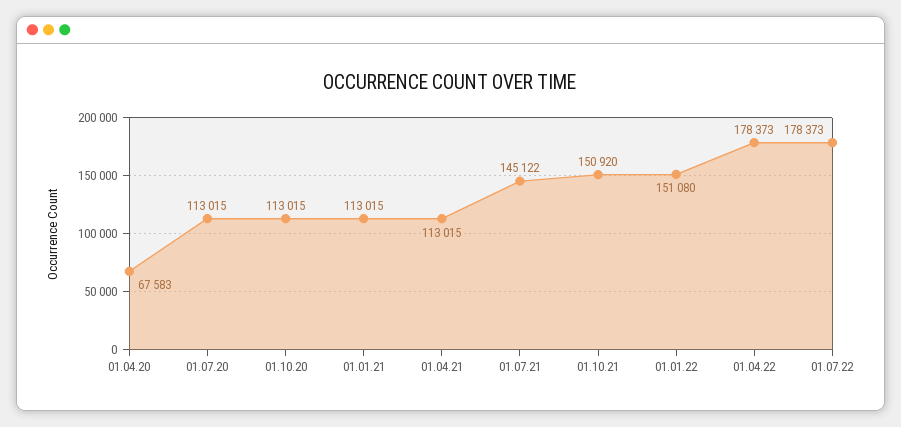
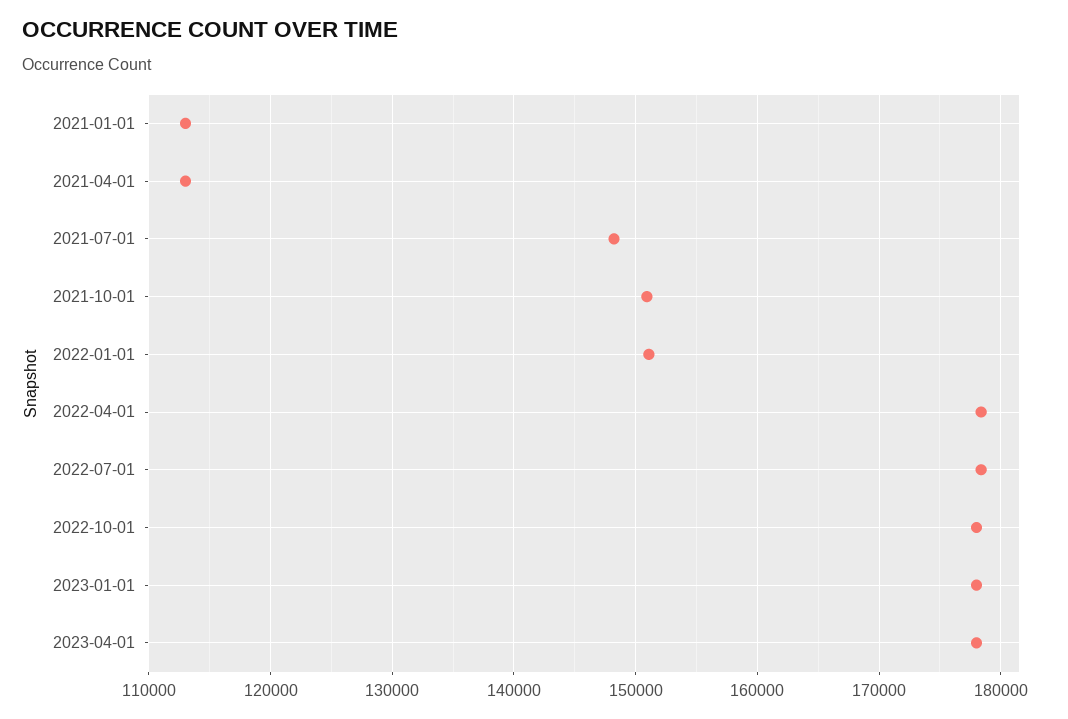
01.04.20: 67583 -> none
01.07.20: 113015 -> none
01.10.20: 113015 -> none
01.07.21: 145122 -> 148000
2022-10-01: none -> 178000
2023-01-01: none -> 178000
2023-04-01: none -> 178000

